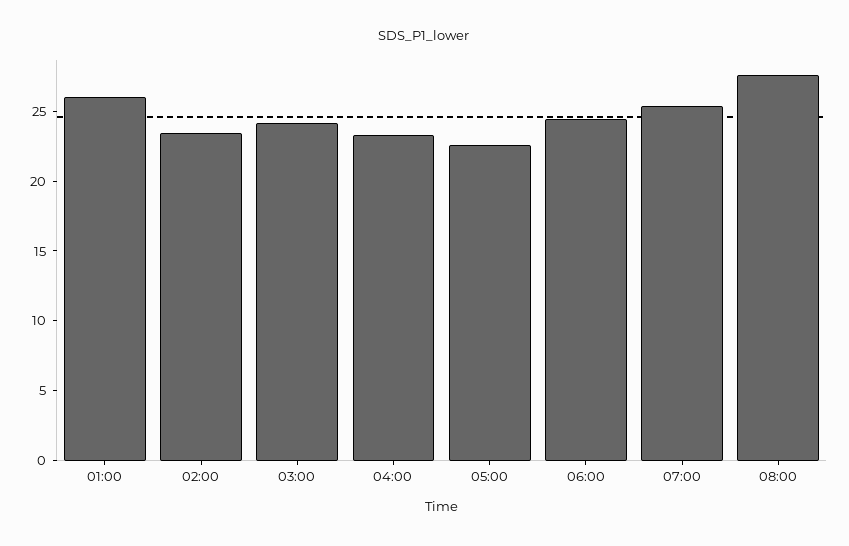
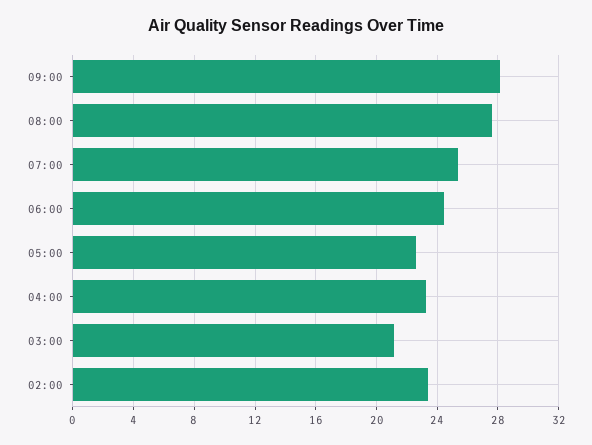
01:00: 26 -> none
03:00: 24 -> 21
09:00: none -> 28

